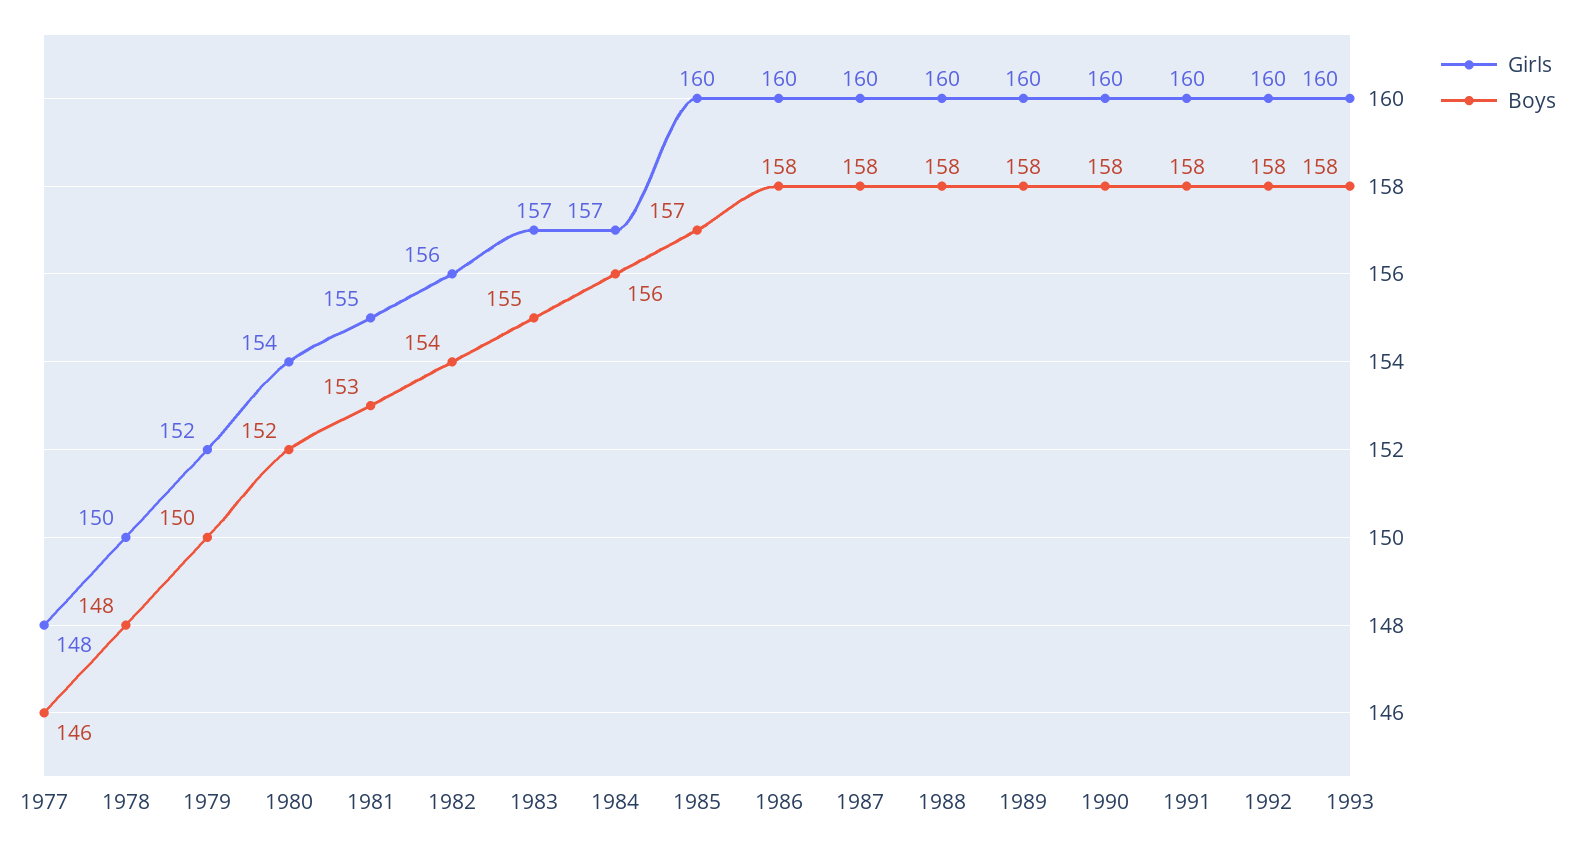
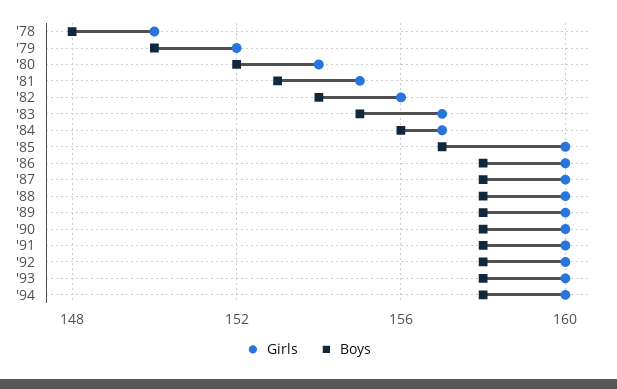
Girls, 1977: 148 -> none
Boys, 1977: 146 -> none
Girls, '94: none -> 160
Boys, '94: none -> 158

